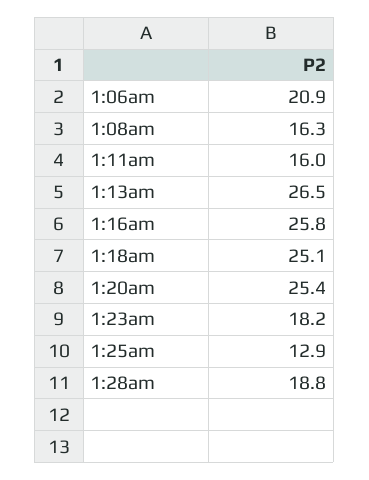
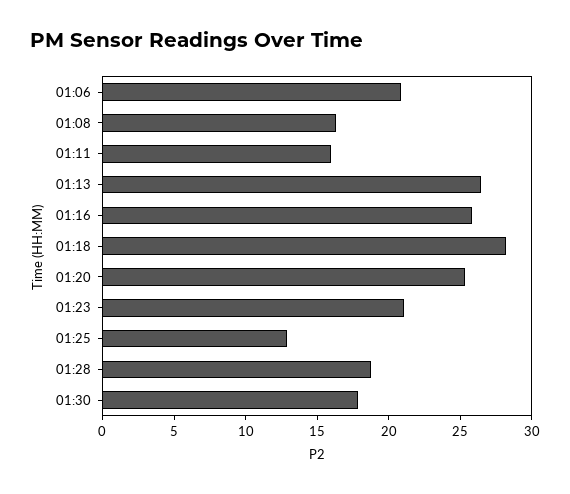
1:18am: 25.1 -> 28
1:23am: 18.2 -> 21
01:30: none -> 18

